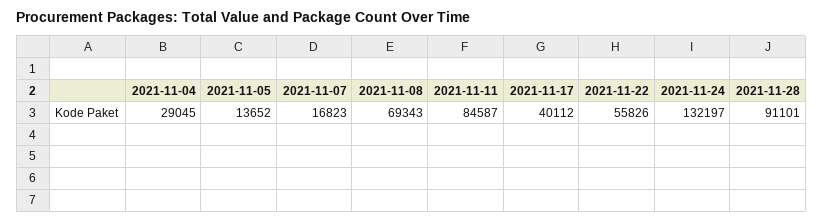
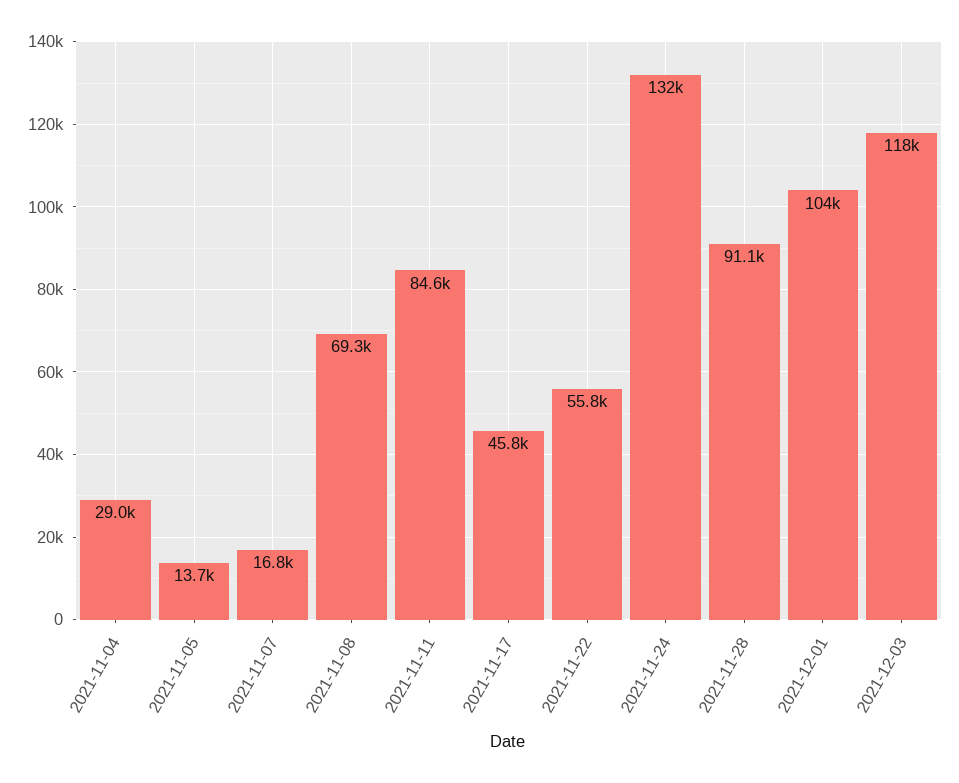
2021-11-17: 40112 -> 45800
2021-12-01: none -> 104000
2021-12-03: none -> 118000

